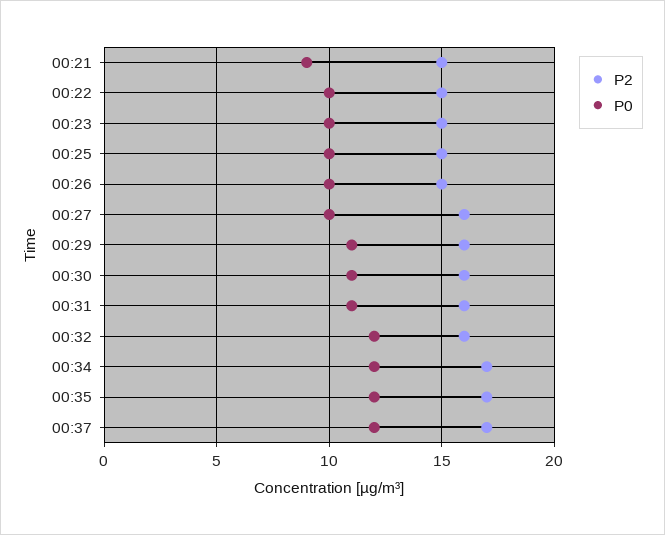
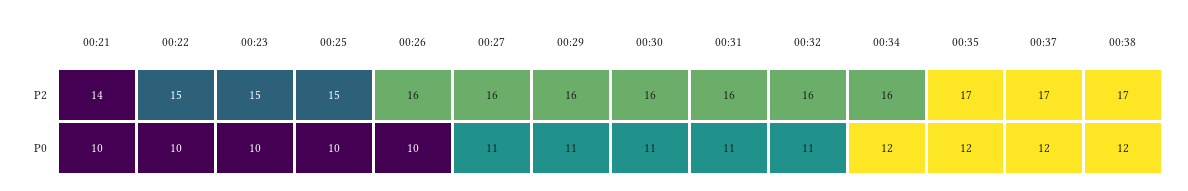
P2, 00:21: 15 -> 14
P0, 00:21: 9 -> 10
P2, 00:26: 15 -> 16
P0, 00:27: 10 -> 11
P0, 00:32: 12 -> 11
P2, 00:34: 17 -> 16
P2, 00:38: none -> 17
P0, 00:38: none -> 12

